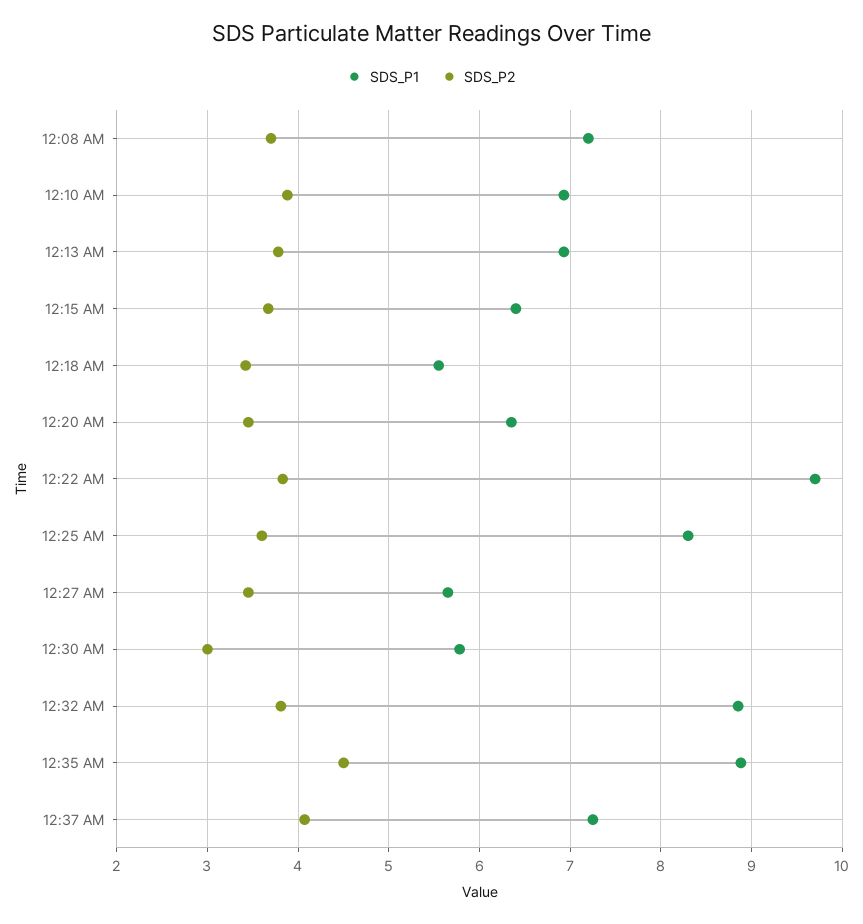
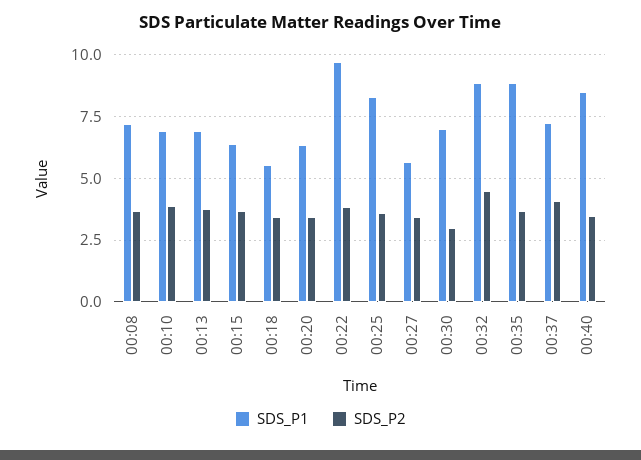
SDS_P1, 12:30 AM: 5.8 -> 7
SDS_P2, 12:32 AM: 3.8 -> 4.5
SDS_P2, 12:35 AM: 4.5 -> 3.75
SDS_P1, 00:40: none -> 8.5
SDS_P2, 00:40: none -> 3.5

